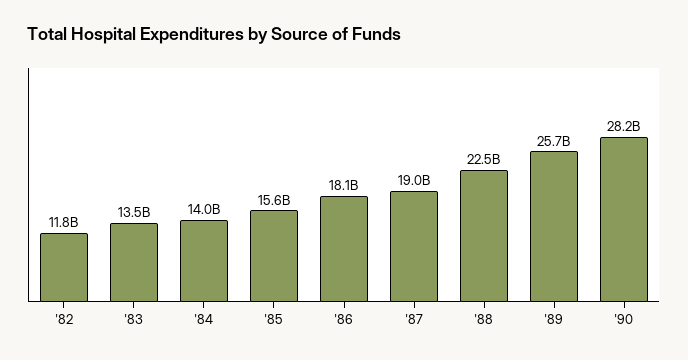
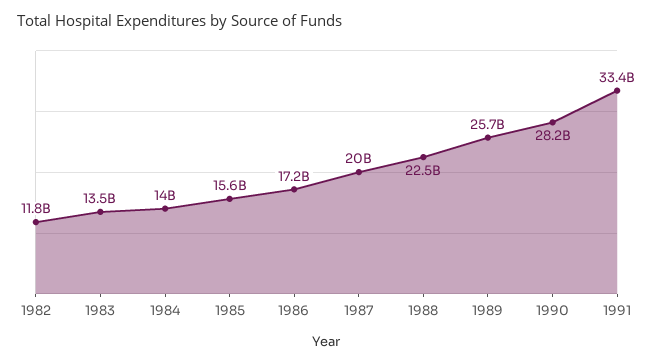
'86: 18100000000 -> 17200000000
'87: 19000000000 -> 20000000000
1991: none -> 33400000000

